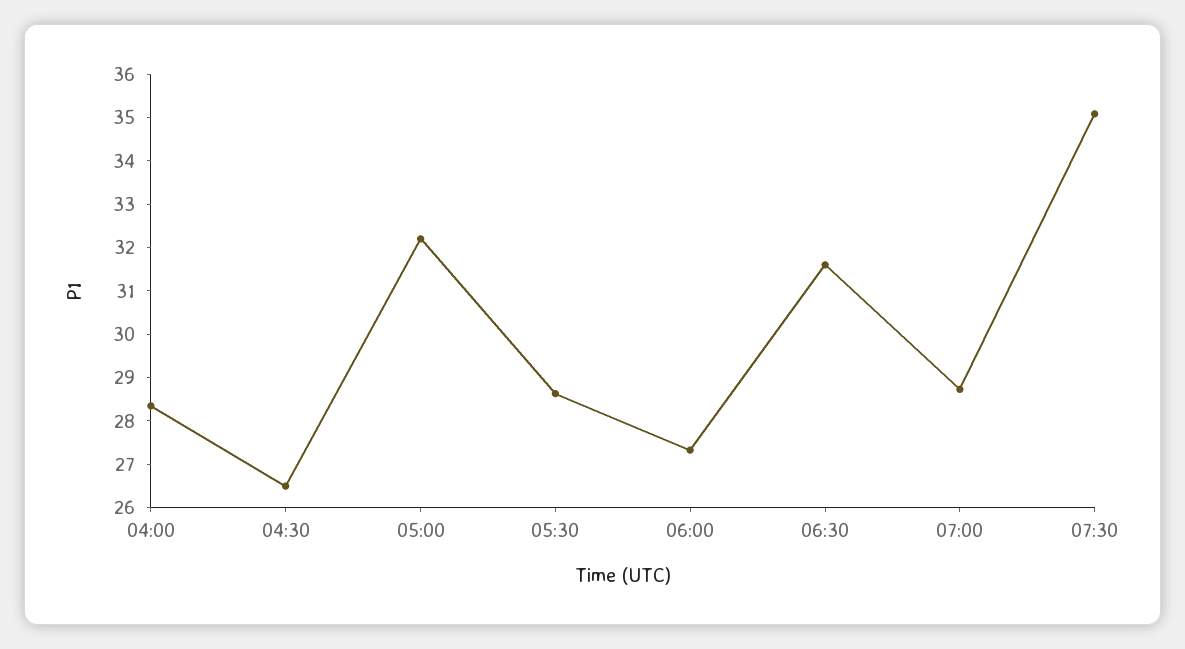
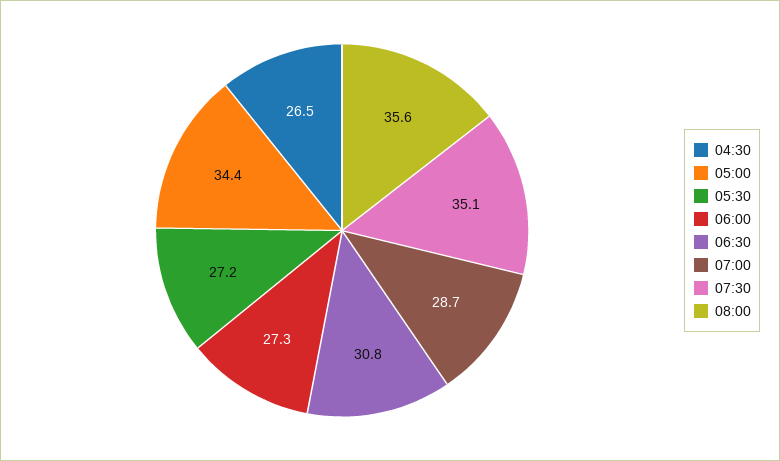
04:00: 28.4 -> none
05:00: 32.2 -> 34.4
05:30: 28.6 -> 27.2
06:30: 31.6 -> 30.8
08:00: none -> 35.6

